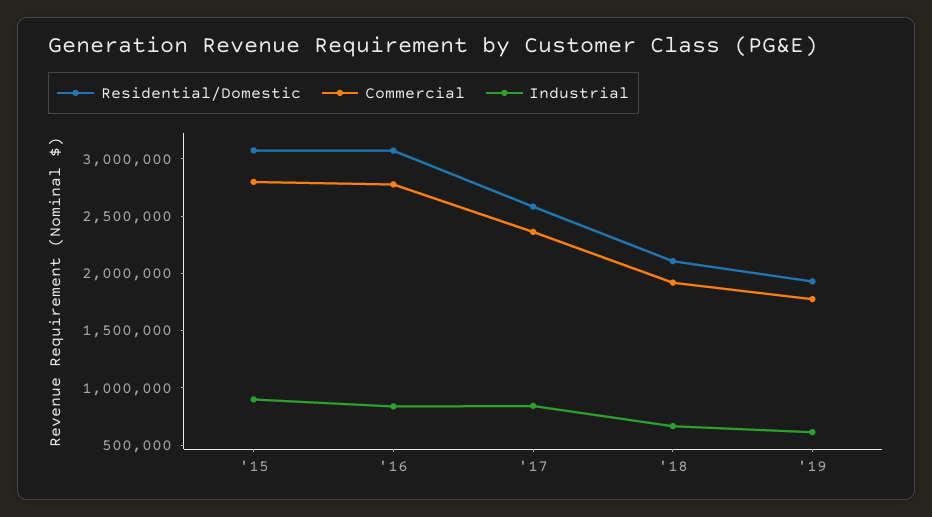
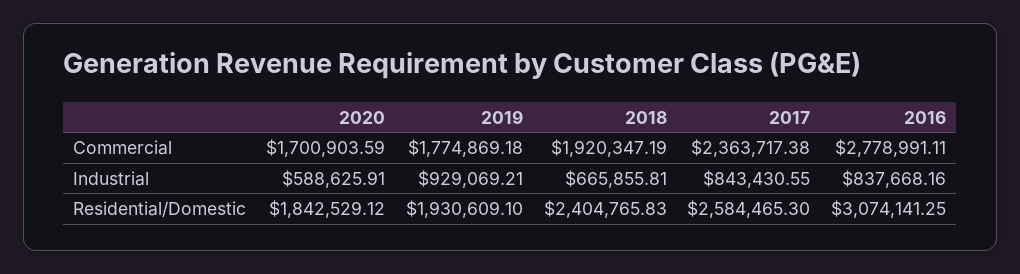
Residential/Domestic, '15: 3100000 -> none
Commercial, '15: 2800000 -> none
Industrial, '15: 900000 -> none
Residential/Domestic, '18: 2100000 -> 2404765.83
Industrial, '19: 600000 -> 929069.21
Commercial, 2020: none -> 1700903.59
Industrial, 2020: none -> 588625.91
Residential/Domestic, 2020: none -> 1842529.12

